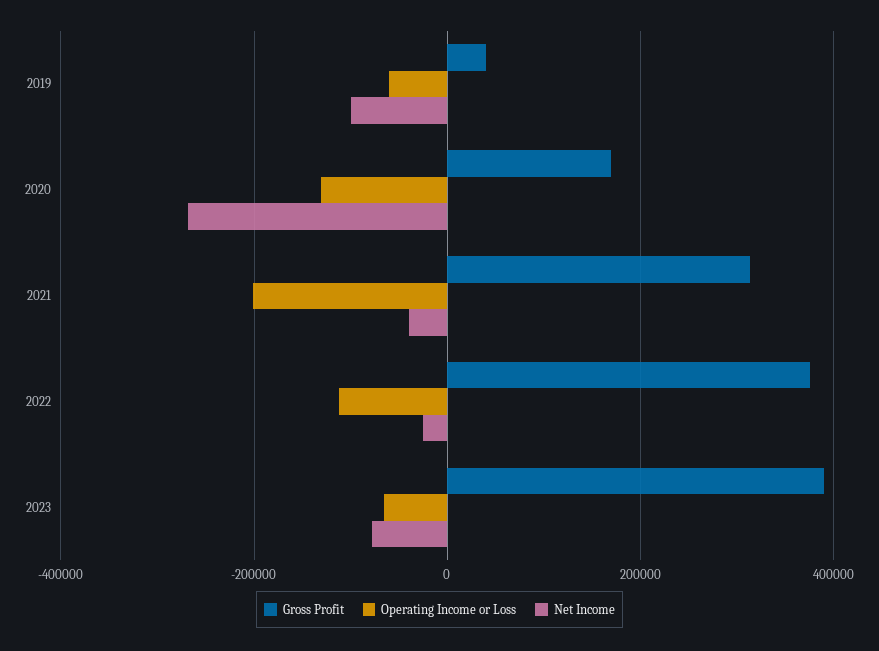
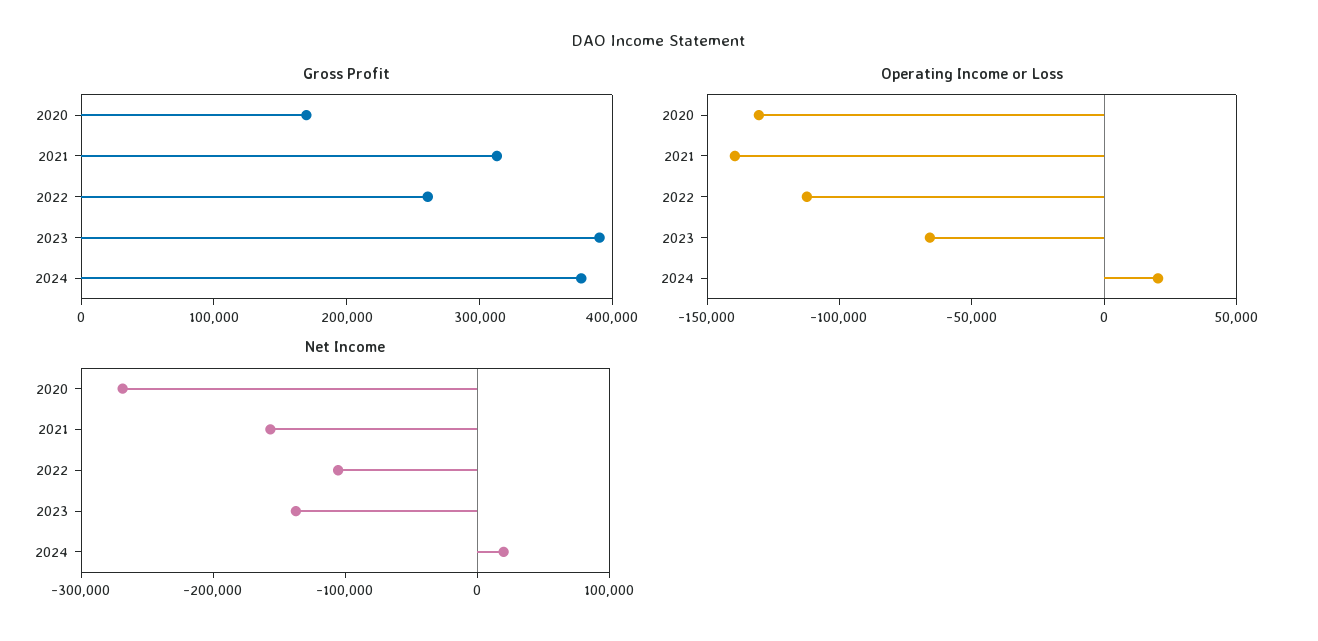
Gross Profit, 2019: 40000 -> none
Operating Income or Loss, 2019: -60000 -> none
Net Income, 2019: -100000 -> none
Operating Income or Loss, 2021: -200000 -> -140000
Net Income, 2021: -40000 -> -160000
Gross Profit, 2022: 380000 -> 260000
Net Income, 2022: -20000 -> -100000
Net Income, 2023: -80000 -> -140000
Gross Profit, 2024: none -> 380000
Operating Income or Loss, 2024: none -> 20000
Net Income, 2024: none -> 20000

